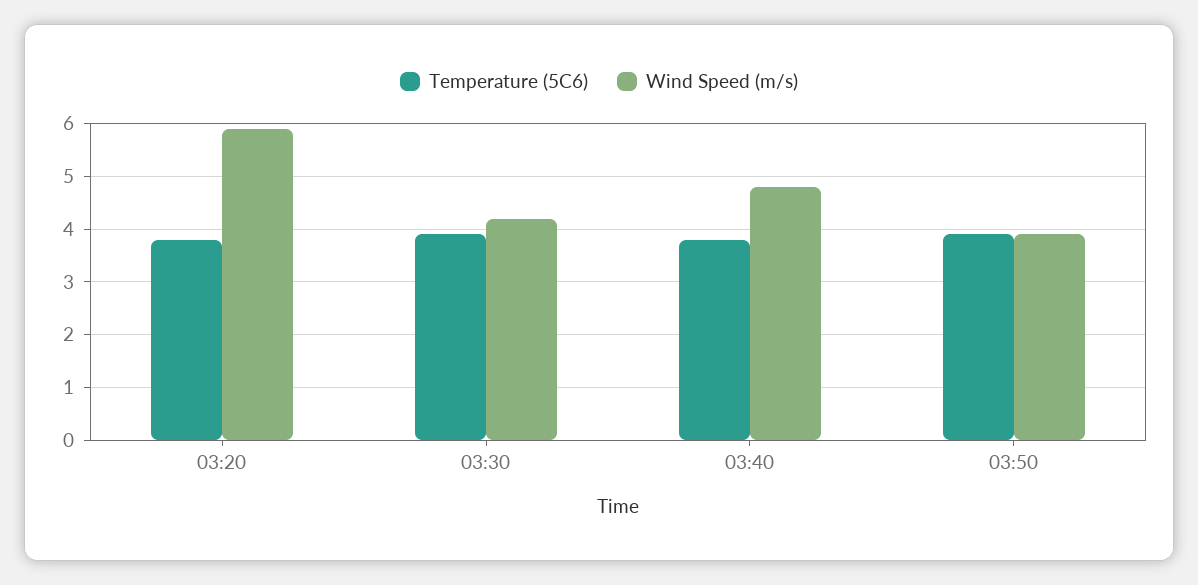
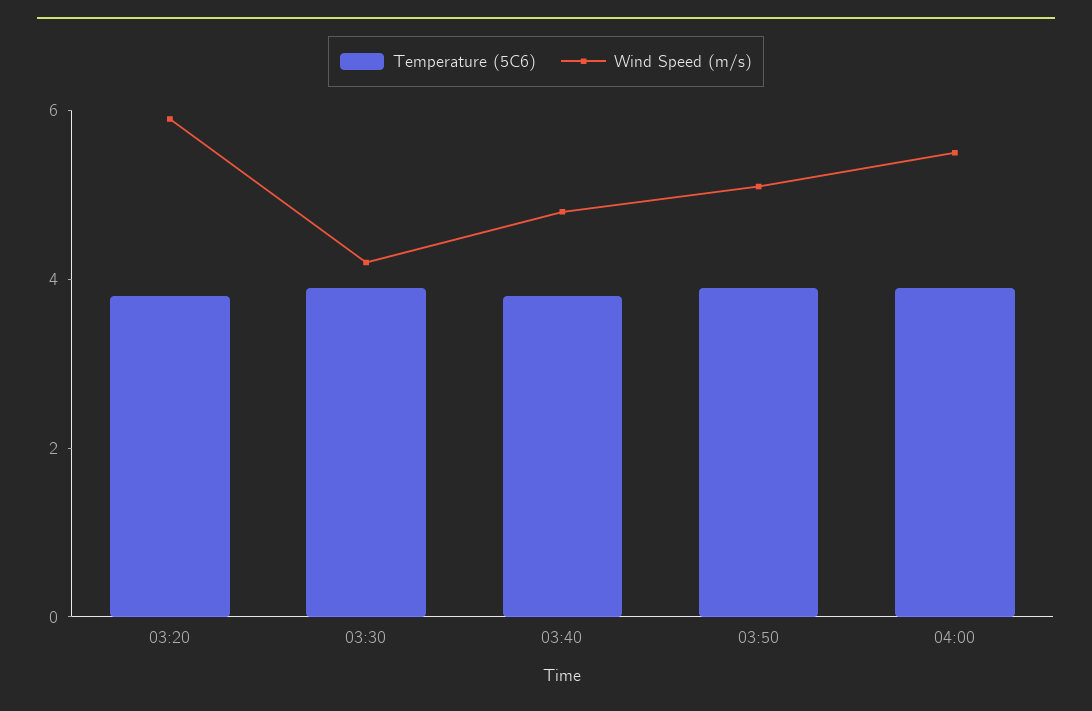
Wind Speed (m/s), 03:50: 4 -> 5
Temperature (5C6), 04:00: none -> 4
Wind Speed (m/s), 04:00: none -> 5.5

